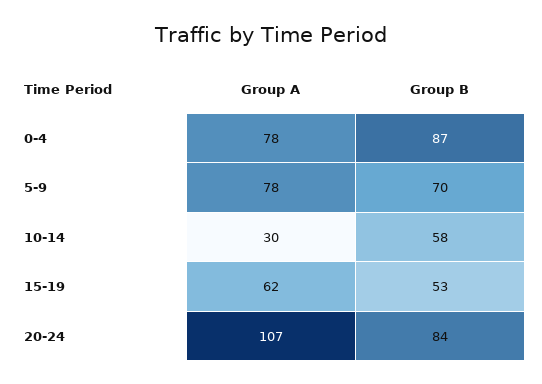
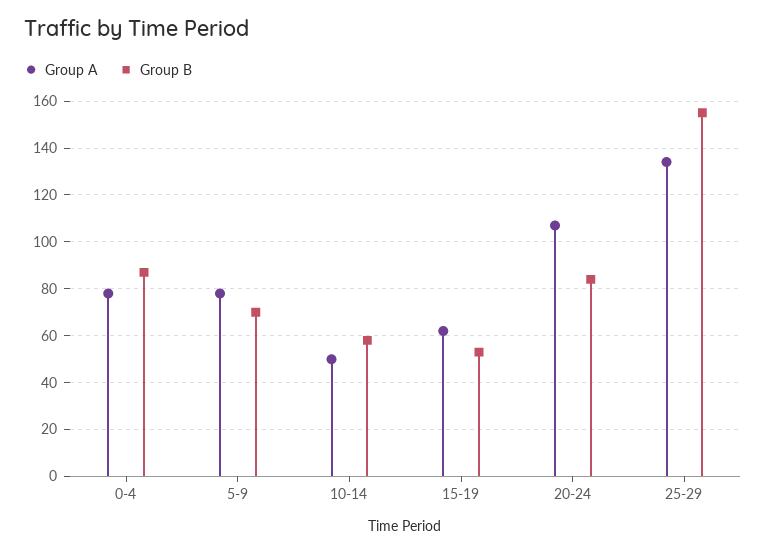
Group A, 10-14: 30 -> 50
Group A, 25-29: none -> 135
Group B, 25-29: none -> 155

